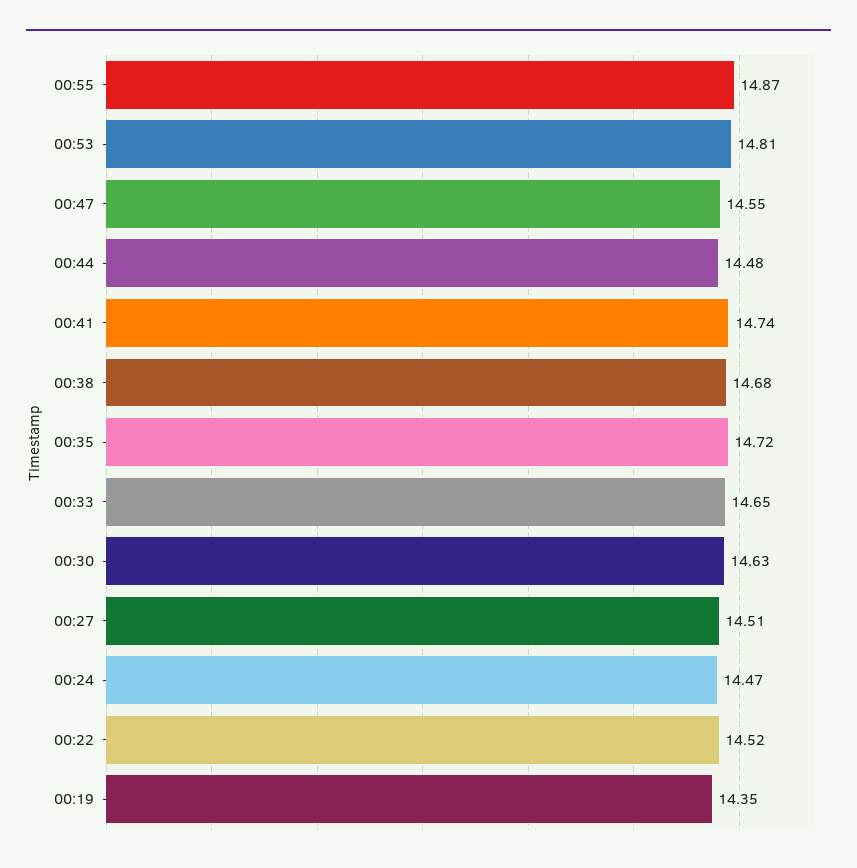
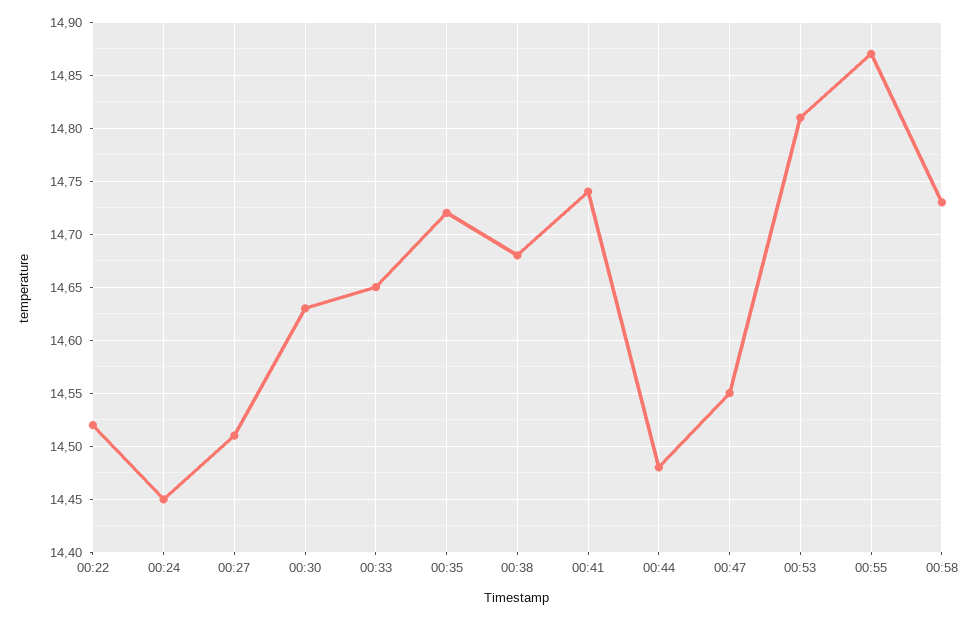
00:24: 14.47 -> 14.45
00:19: 14.35 -> none
00:58: none -> 14.73

